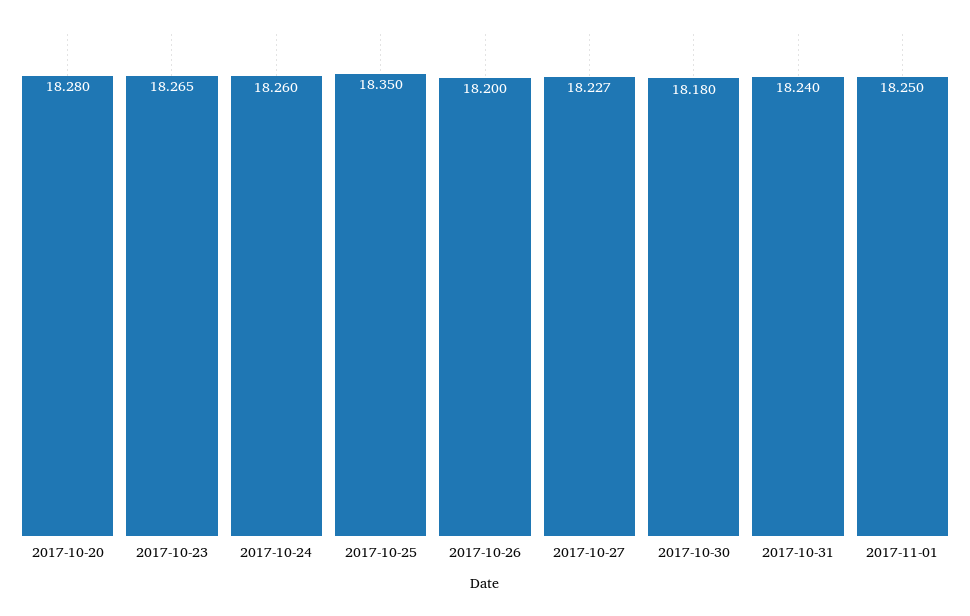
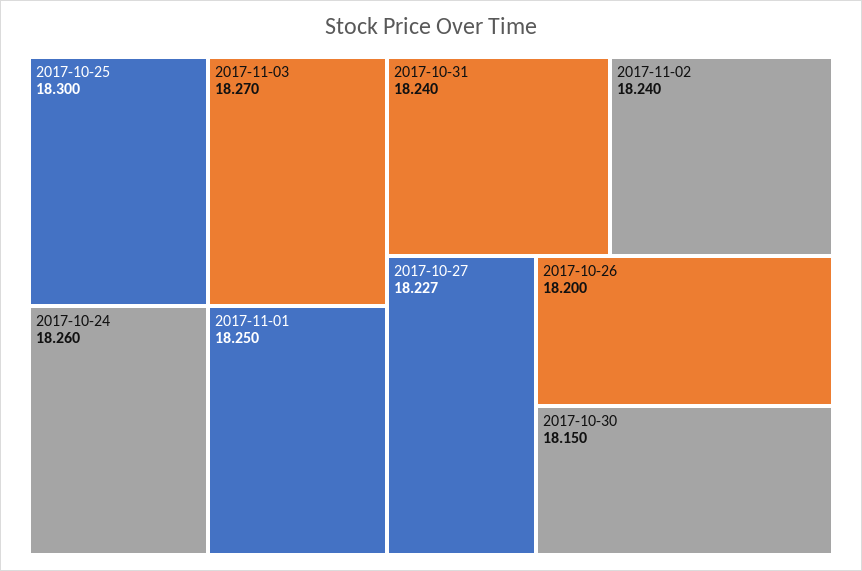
2017-10-20: 18.28 -> none
2017-10-23: 18.265 -> none
2017-10-25: 18.35 -> 18.3
2017-10-30: 18.18 -> 18.15
2017-11-03: none -> 18.27
2017-11-02: none -> 18.24

